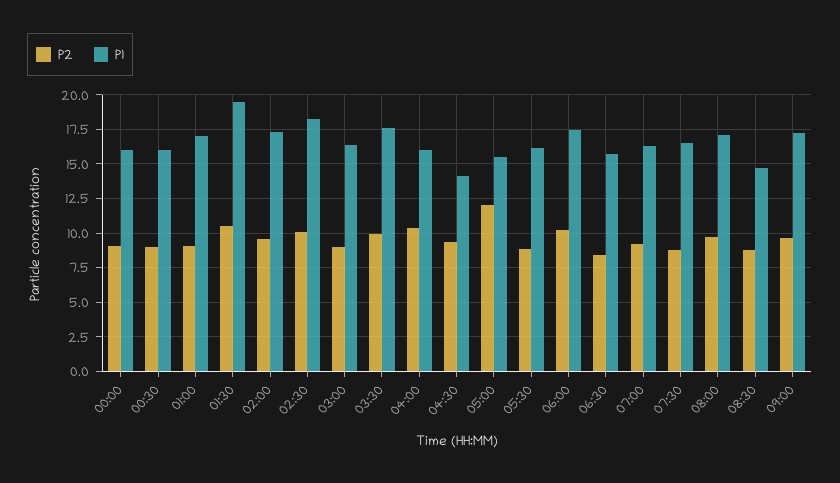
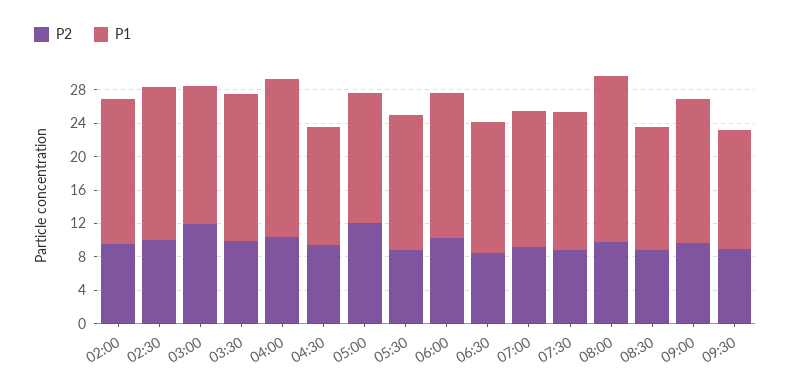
P2, 00:00: 9 -> none
P1, 00:00: 16 -> none
P2, 00:30: 9 -> none
P1, 00:30: 16 -> none
P2, 01:00: 9 -> none
P1, 01:00: 17 -> none
P2, 01:30: 10.5 -> none
P1, 01:30: 19.5 -> none
P2, 03:00: 9 -> 12
P1, 04:00: 16 -> 19
P1, 08:00: 17 -> 20
P2, 09:30: none -> 9
P1, 09:30: none -> 14

